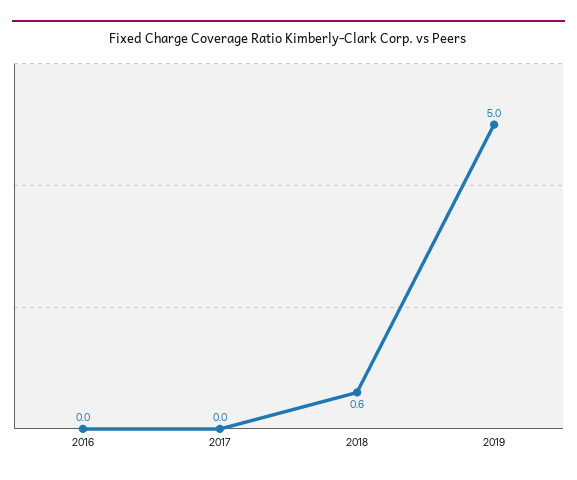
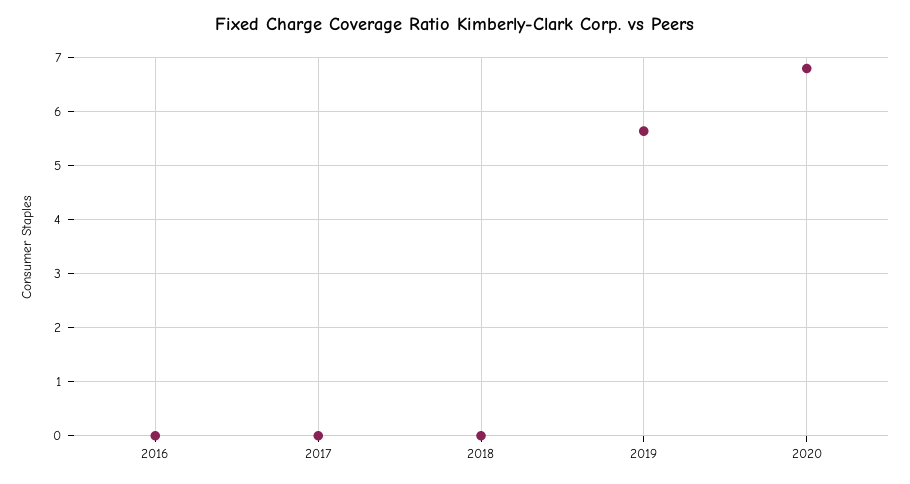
2018: 0.6 -> 0
2019: 5 -> 5.6
2020: none -> 6.8

